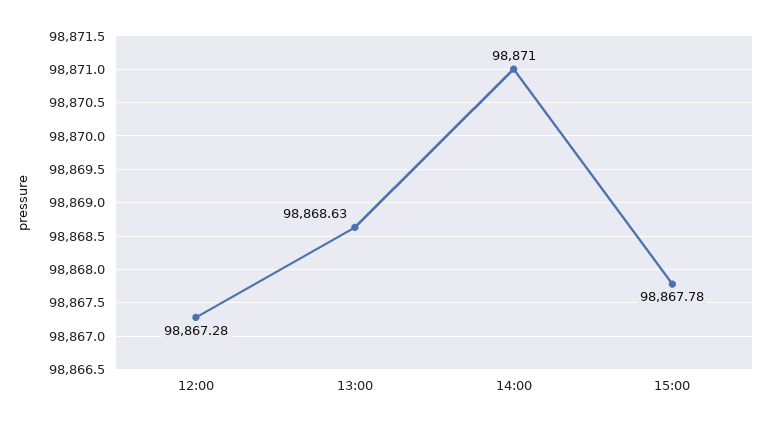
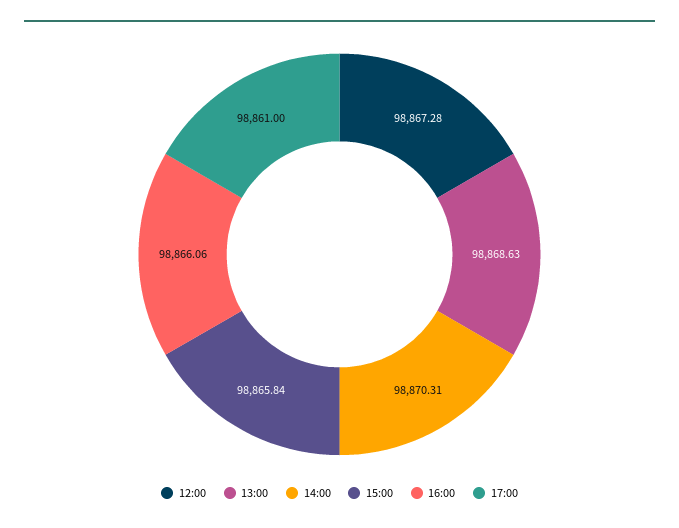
14:00: 98871 -> 98870.31
15:00: 98867.78 -> 98865.84
16:00: none -> 98866.06
17:00: none -> 98861

